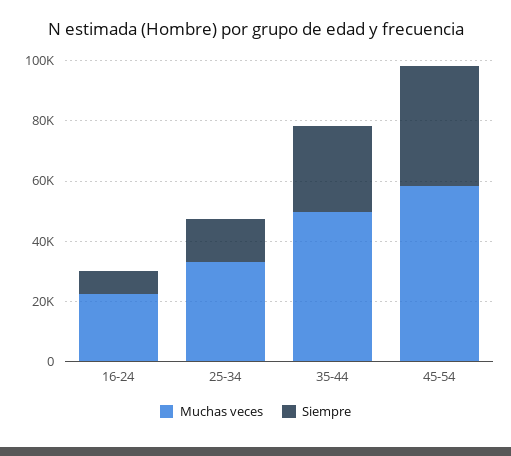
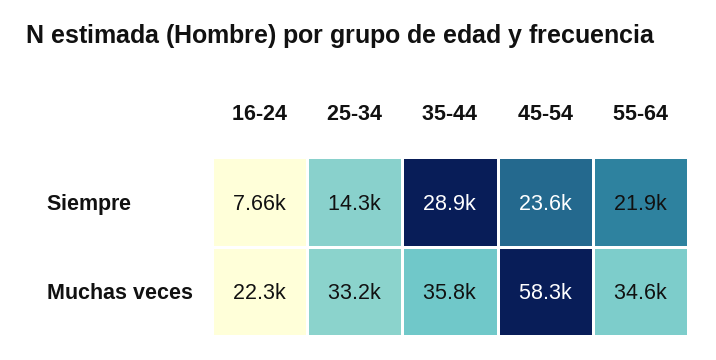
Muchas veces, 35-44: 50000 -> 35800
Siempre, 45-54: 40000 -> 23600
Siempre, 55-64: none -> 21900
Muchas veces, 55-64: none -> 34600

